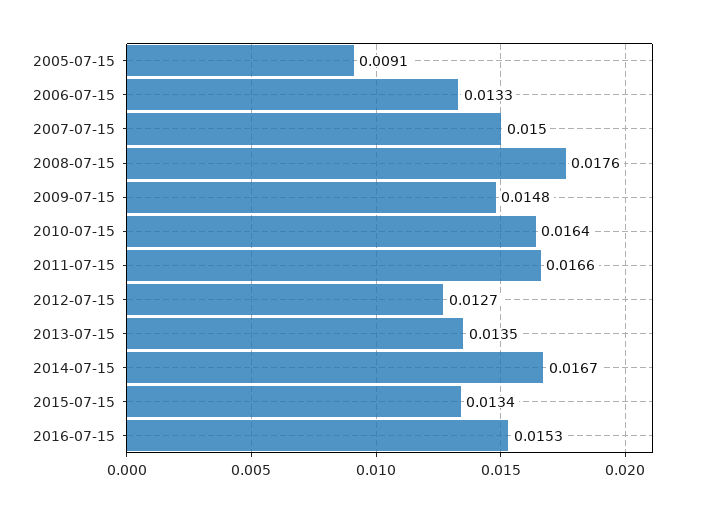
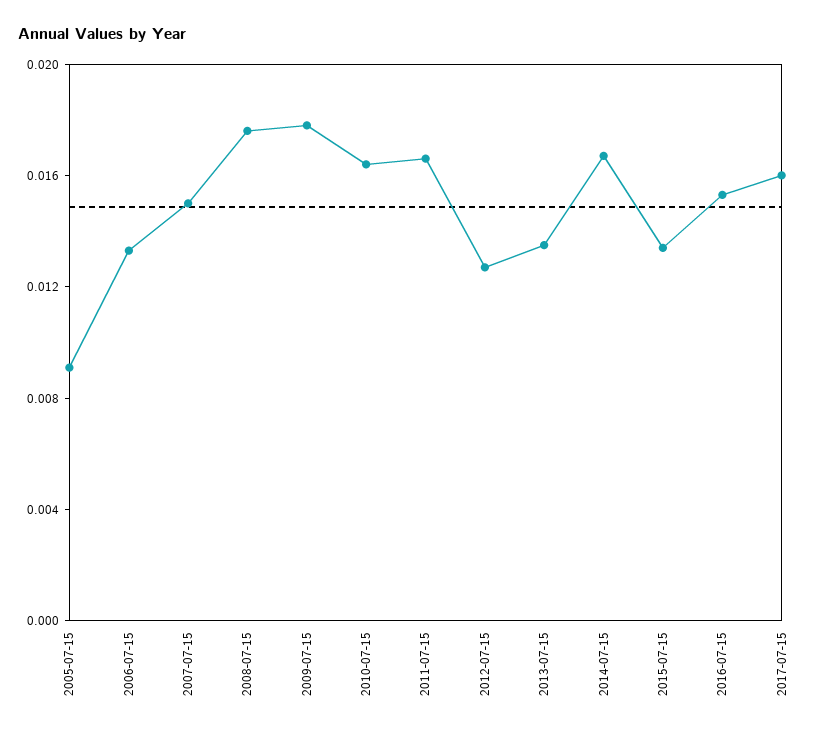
2009-07-15: 0.0148 -> 0.018
2017-07-15: none -> 0.016

